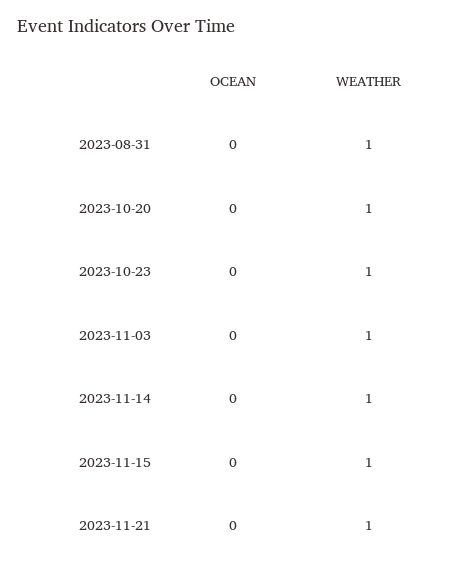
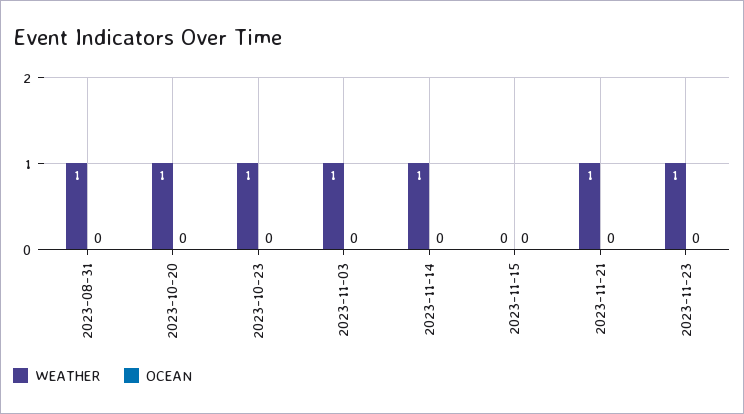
WEATHER, 2023-11-15: 1 -> 0
WEATHER, 2023-11-23: none -> 1
OCEAN, 2023-11-23: none -> 0

